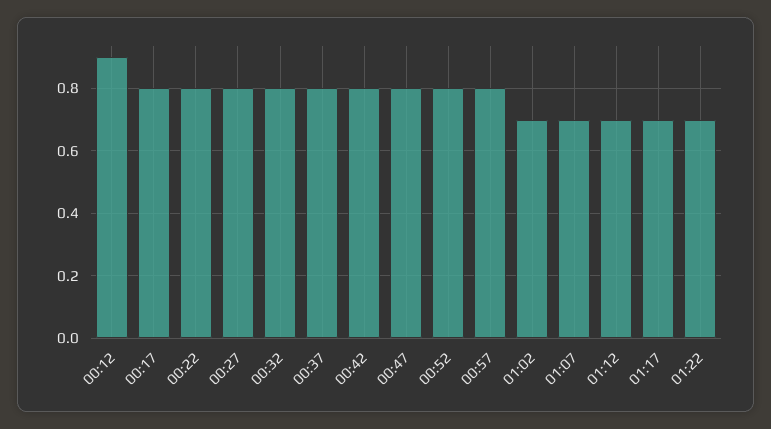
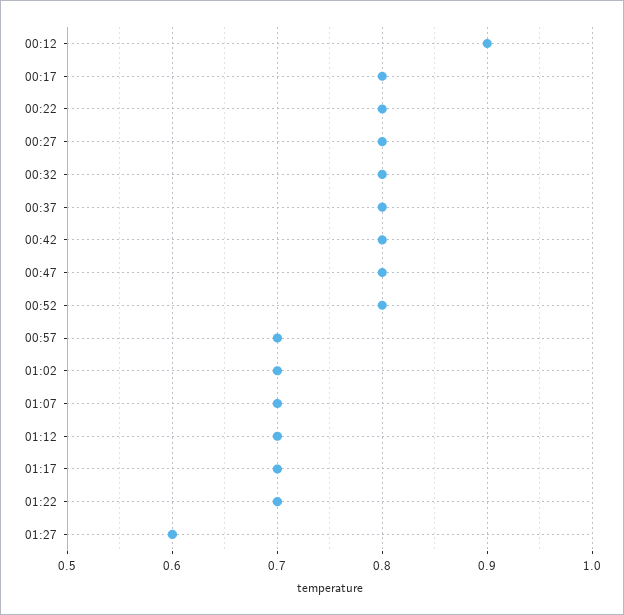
00:57: 0.8 -> 0.7
01:27: none -> 0.6

